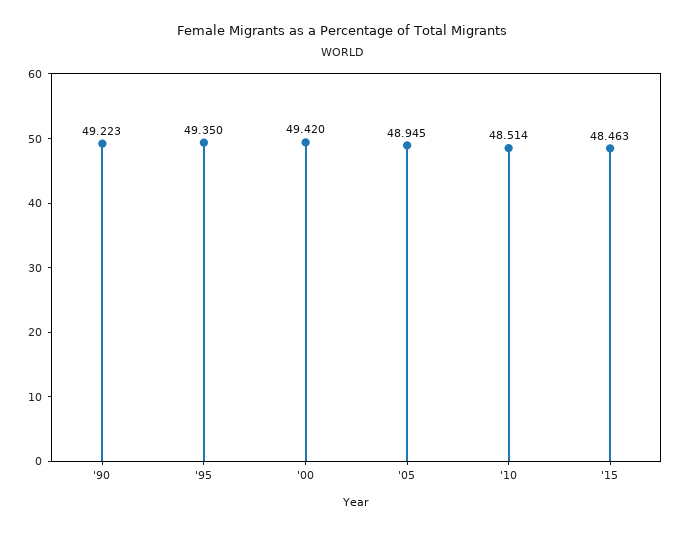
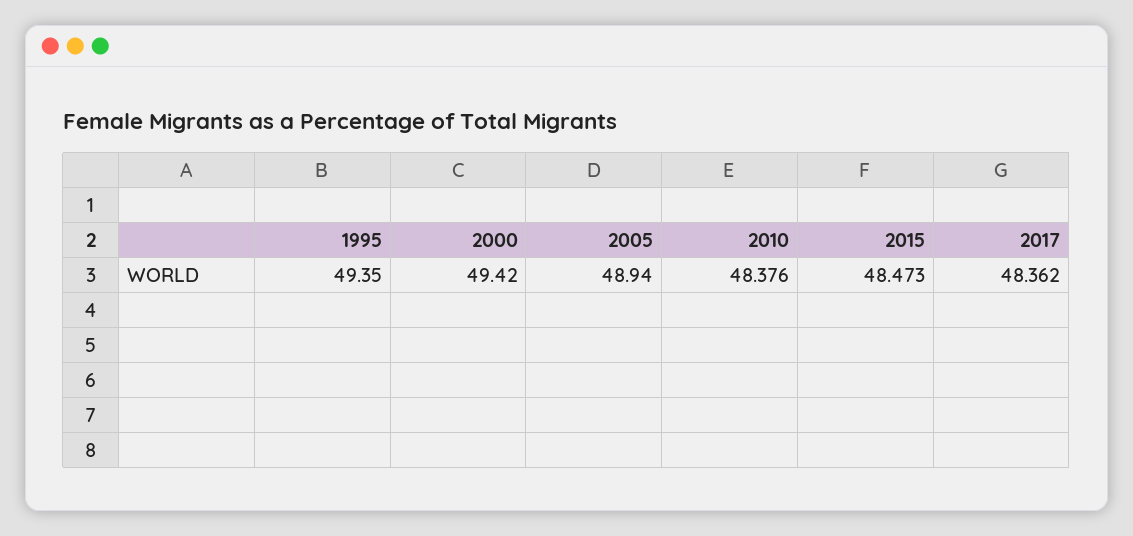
'90: 49.223 -> none
'05: 48.945 -> 48.94
'10: 48.514 -> 48.376
'15: 48.463 -> 48.473
2017: none -> 48.362

